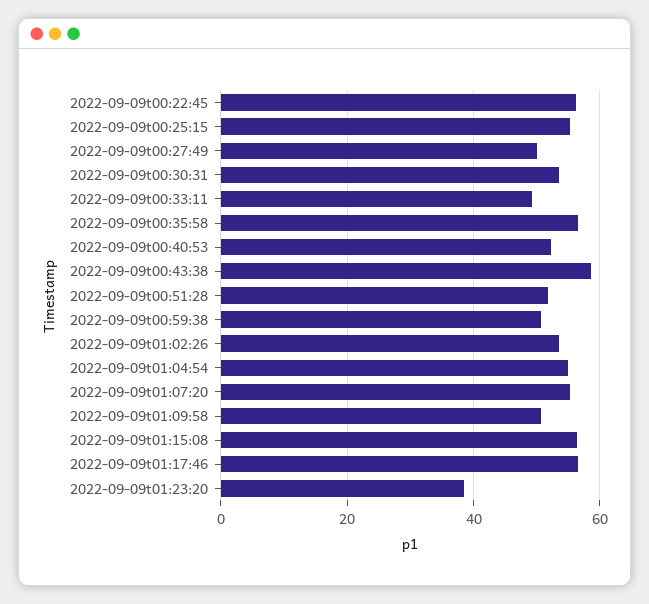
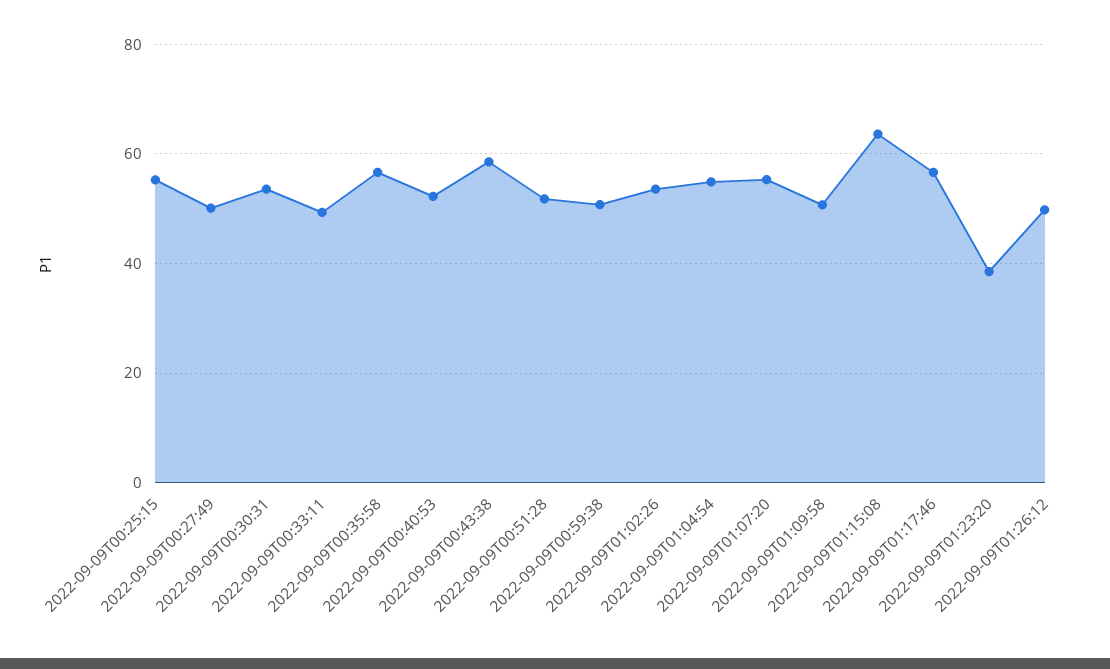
2022-09-09t00:22:45: 56 -> none
2022-09-09t01:15:08: 56 -> 64
2022-09-09T01:26:12: none -> 50

